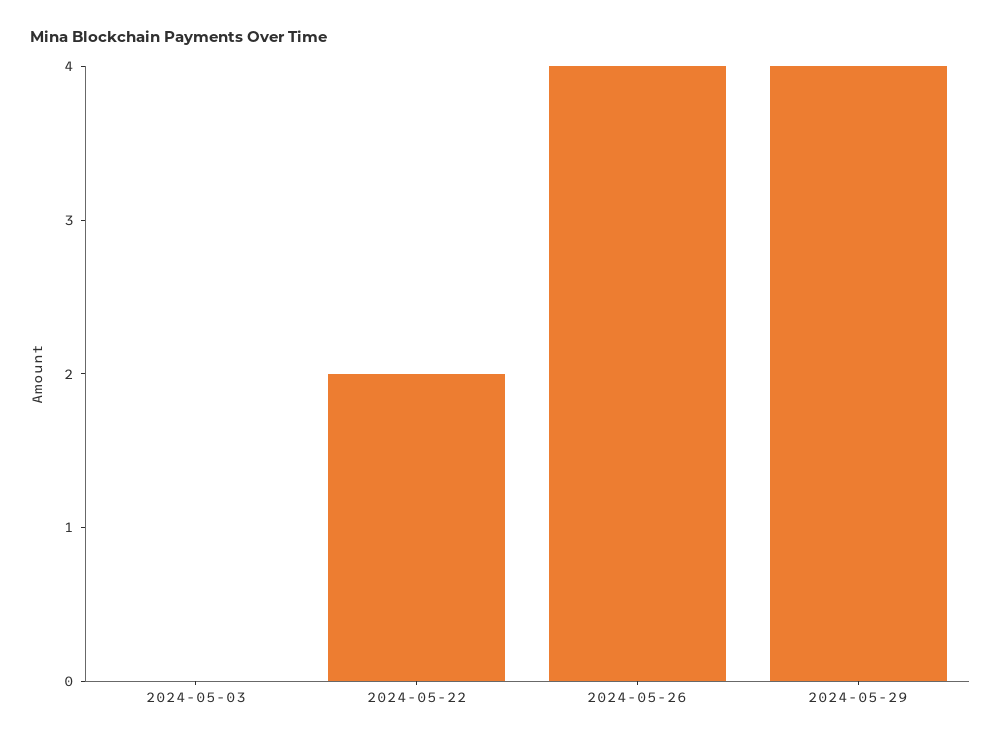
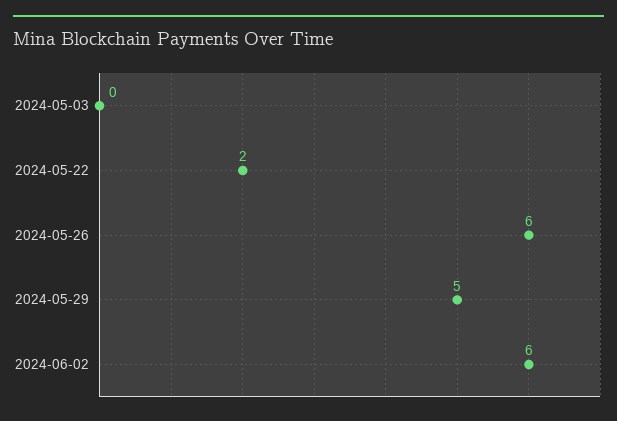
2024-05-26: 4 -> 6
2024-05-29: 4 -> 5
2024-06-02: none -> 6

